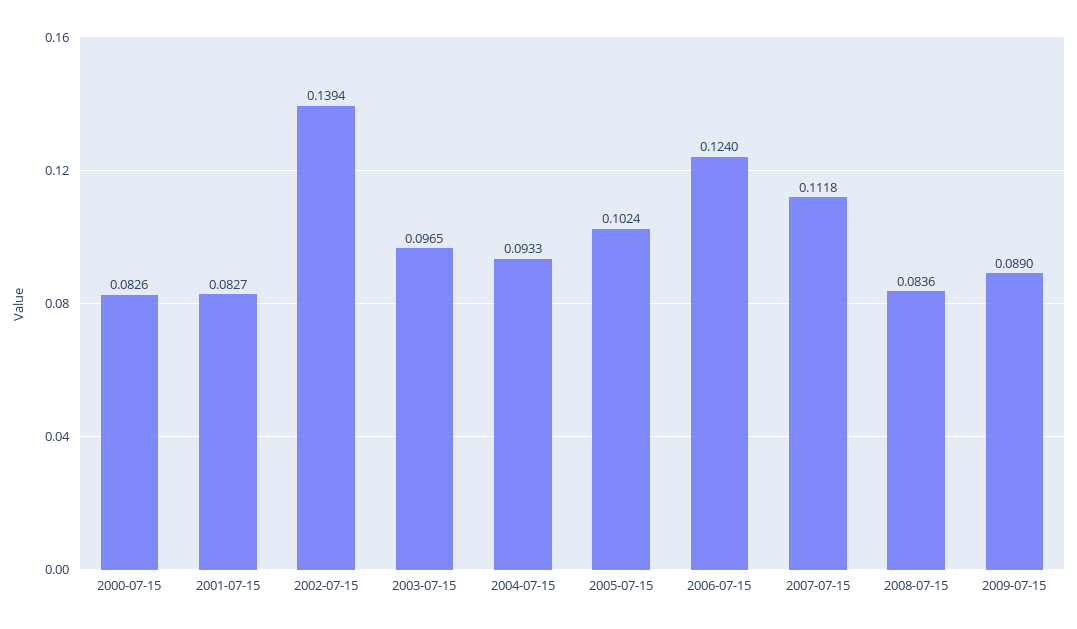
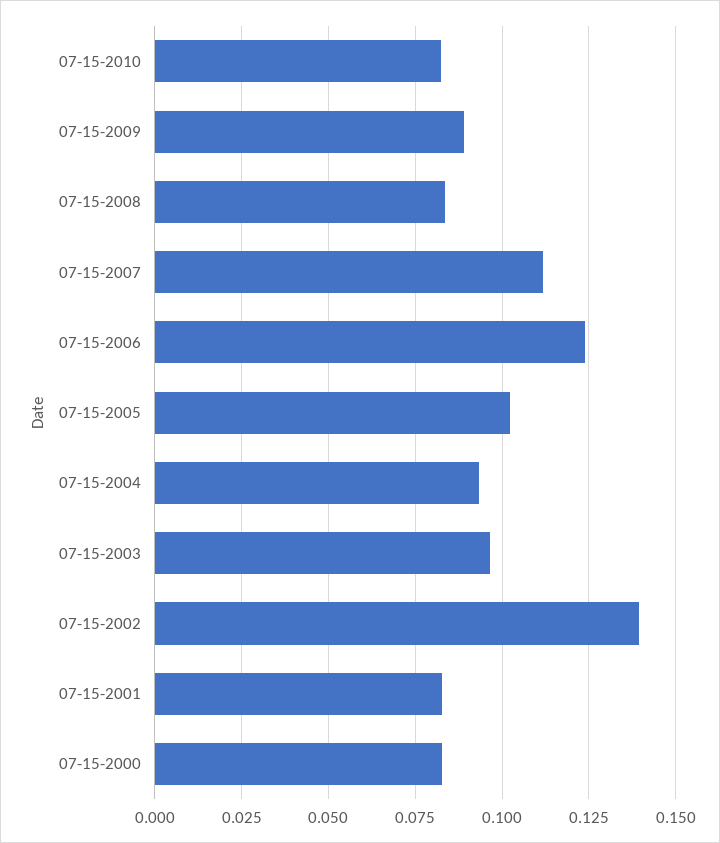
07-15-2010: none -> 0.0825

